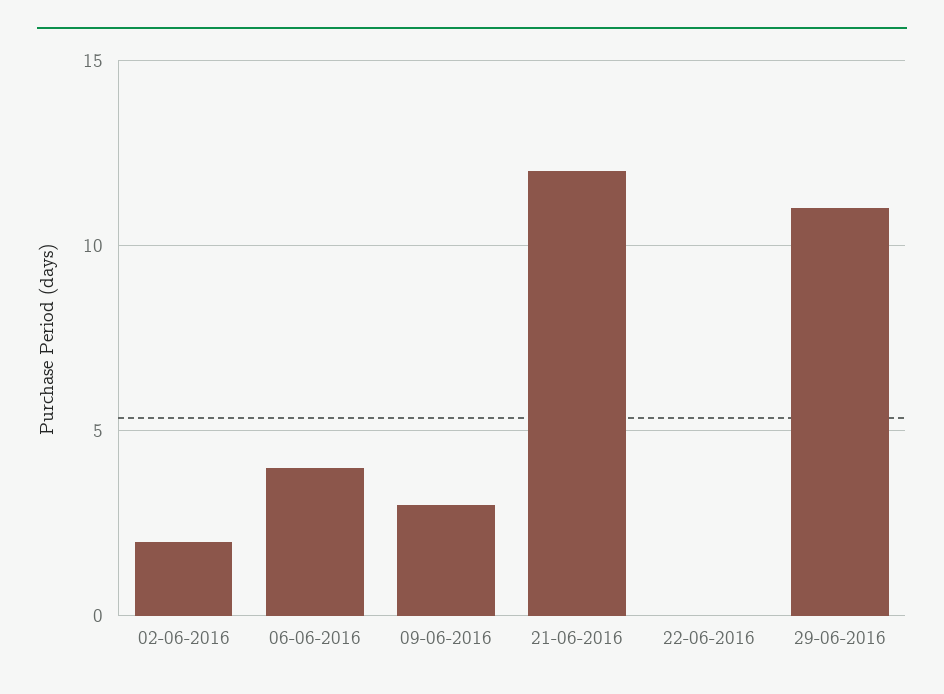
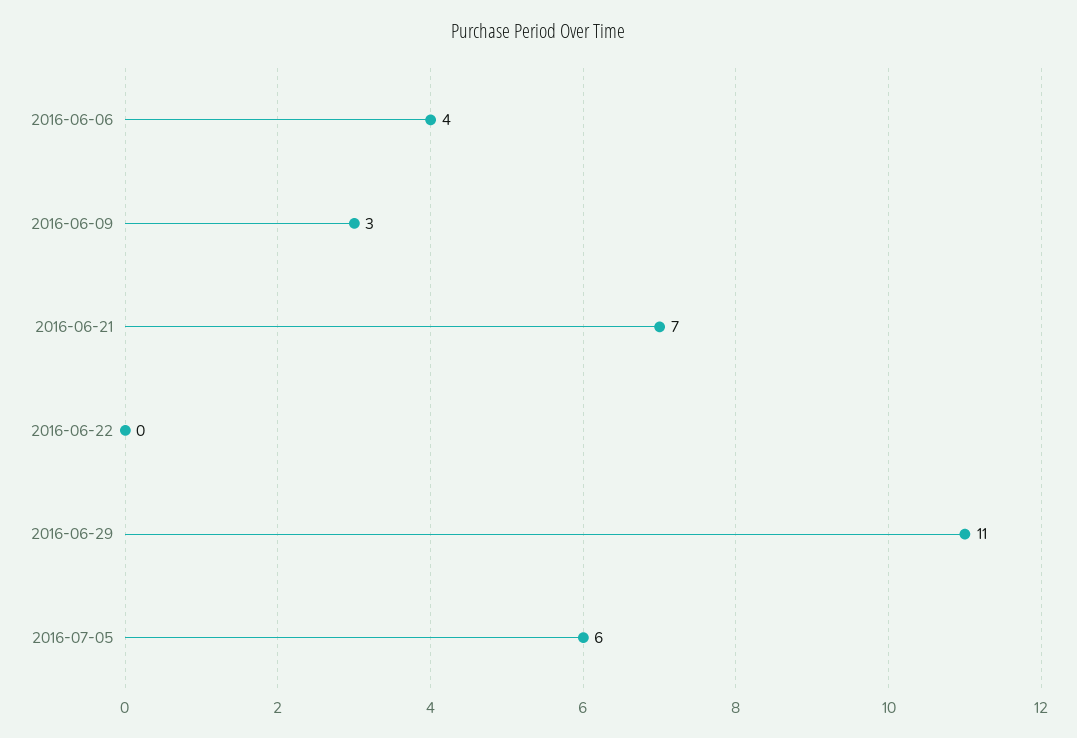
02-06-2016: 2 -> none
21-06-2016: 12 -> 7
2016-07-05: none -> 6

